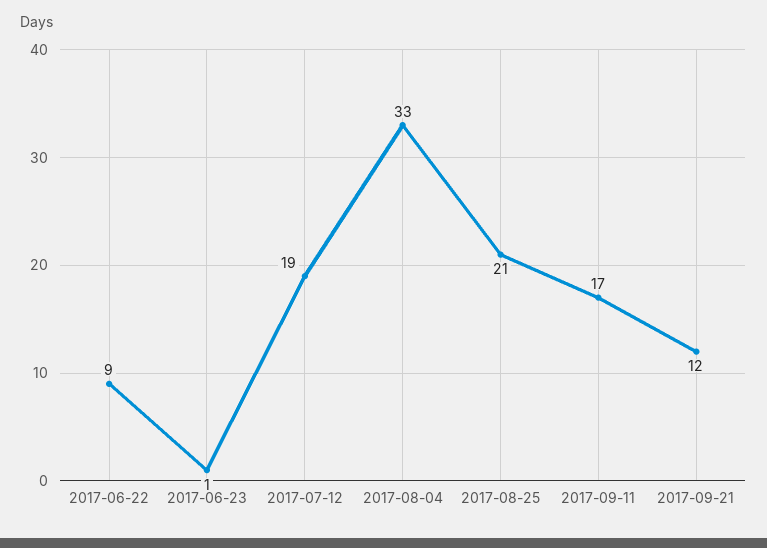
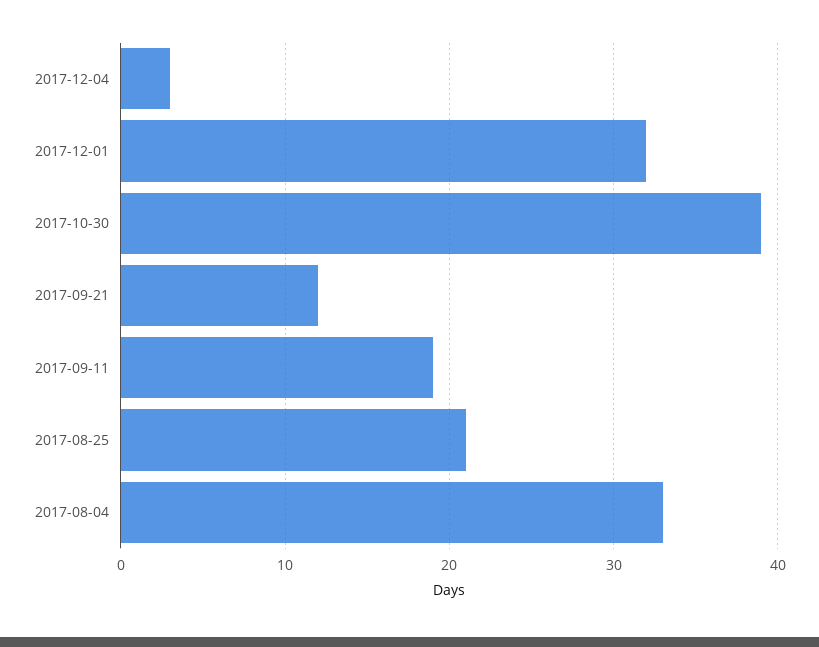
2017-06-22: 9 -> none
2017-06-23: 1 -> none
2017-07-12: 19 -> none
2017-09-11: 17 -> 19
2017-12-04: none -> 3
2017-12-01: none -> 32
2017-10-30: none -> 39

